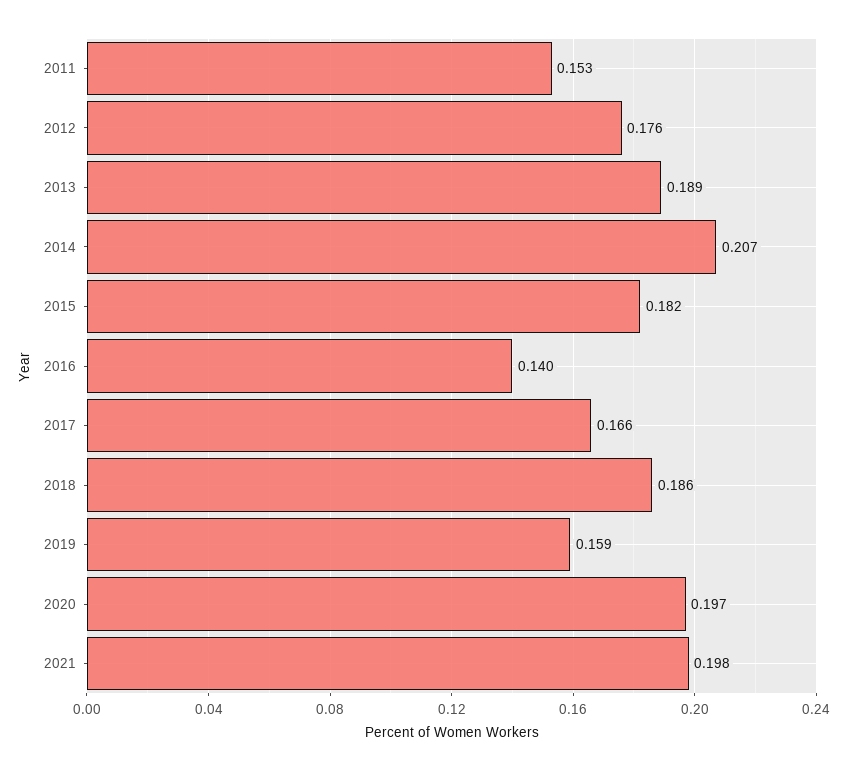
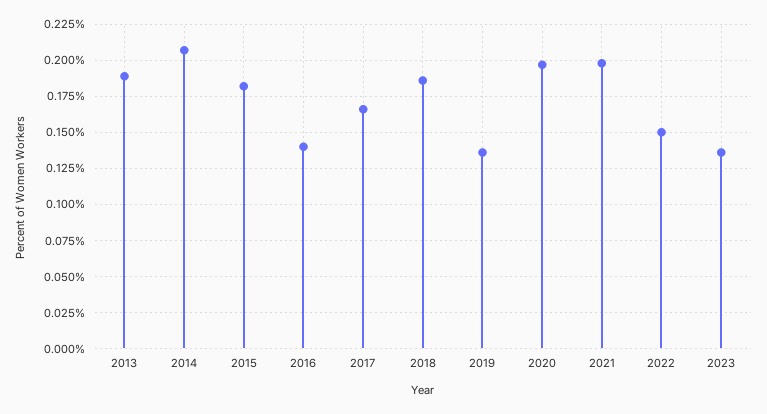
2011: 0.153 -> none
2012: 0.176 -> none
2019: 0.159 -> 0.135
2022: none -> 0.15
2023: none -> 0.135

